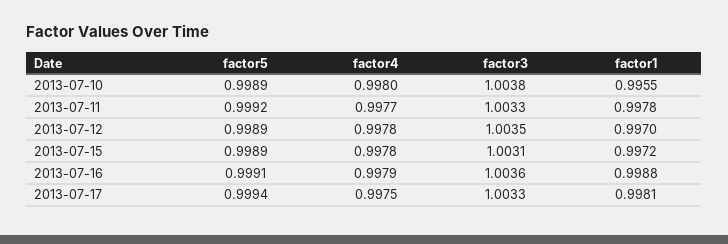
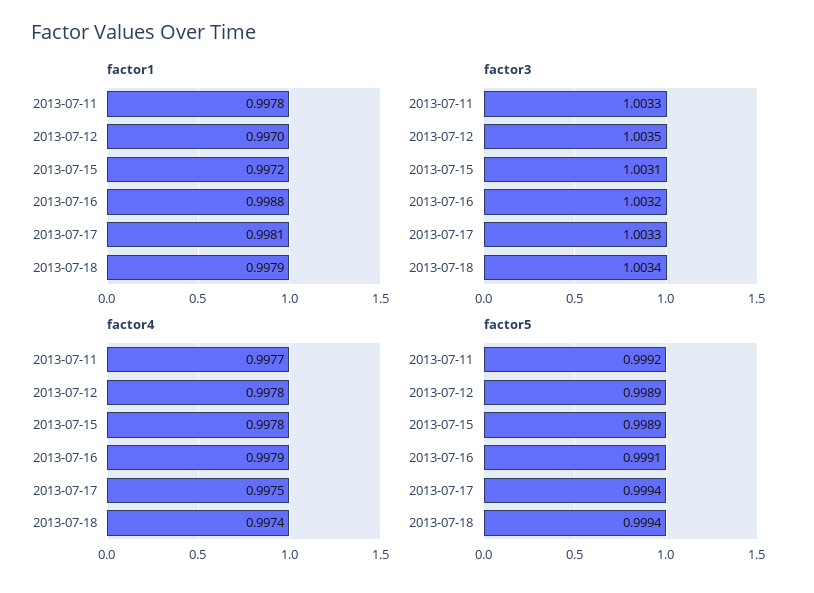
factor5, 2013-07-10: 0.9989 -> none
factor4, 2013-07-10: 0.998 -> none
factor3, 2013-07-10: 1.0038 -> none
factor1, 2013-07-10: 0.9955 -> none
factor3, 2013-07-16: 1.0036 -> 1.0032
factor1, 2013-07-18: none -> 0.9979
factor3, 2013-07-18: none -> 1.0034
factor4, 2013-07-18: none -> 0.9974
factor5, 2013-07-18: none -> 0.9994

